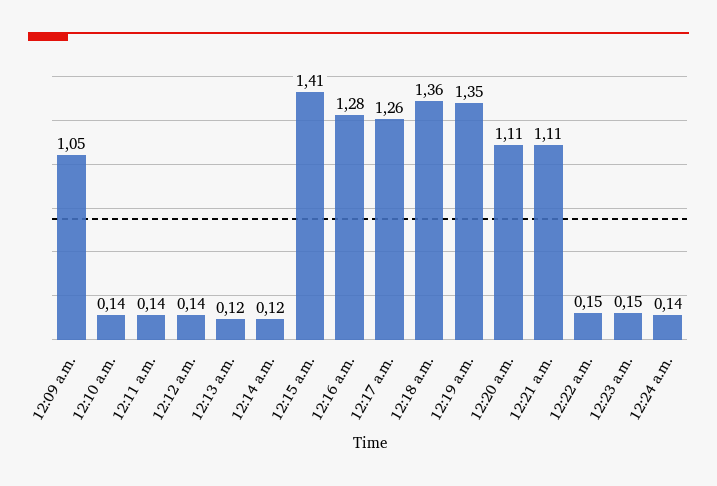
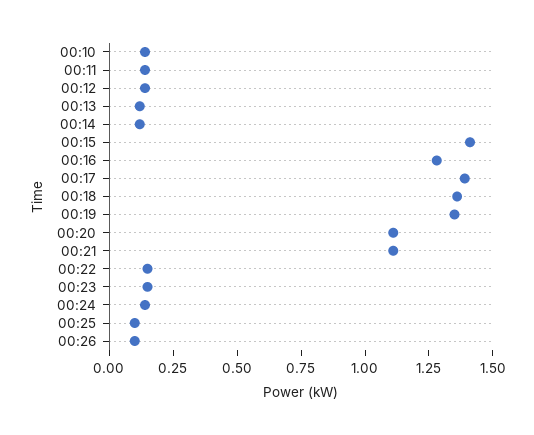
12:09 a.m.: 1.05 -> none
12:17 a.m.: 1.26 -> 1.4
00:25: none -> 0.1
00:26: none -> 0.1

